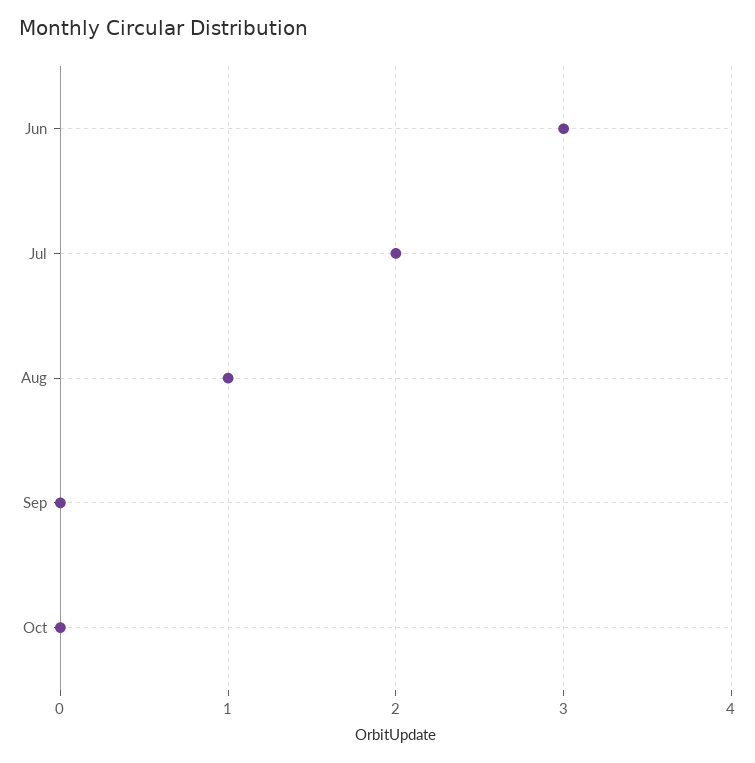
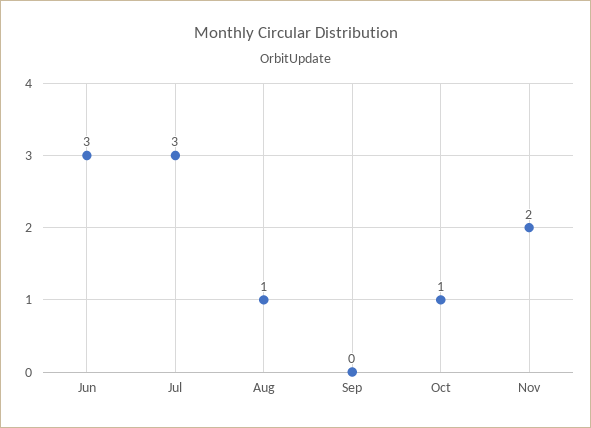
Jul: 2 -> 3
Oct: 0 -> 1
Nov: none -> 2

